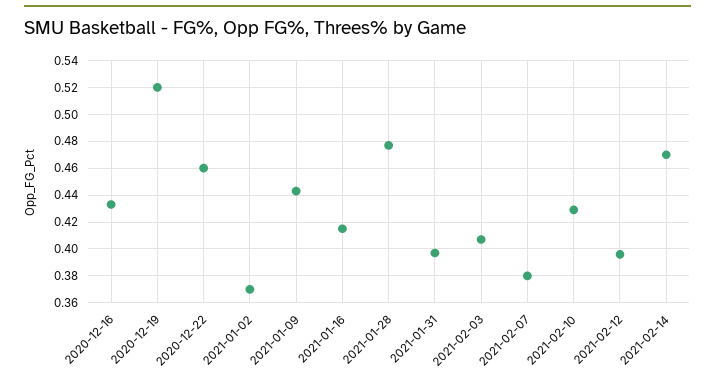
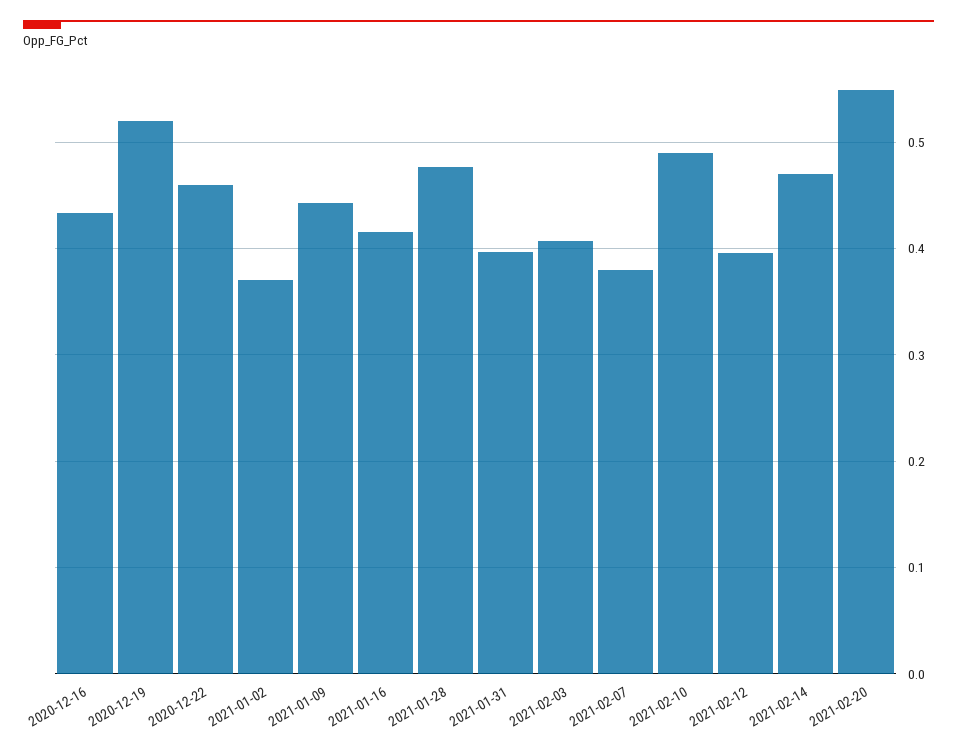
2021-02-10: 0.43 -> 0.49
2021-02-20: none -> 0.55

